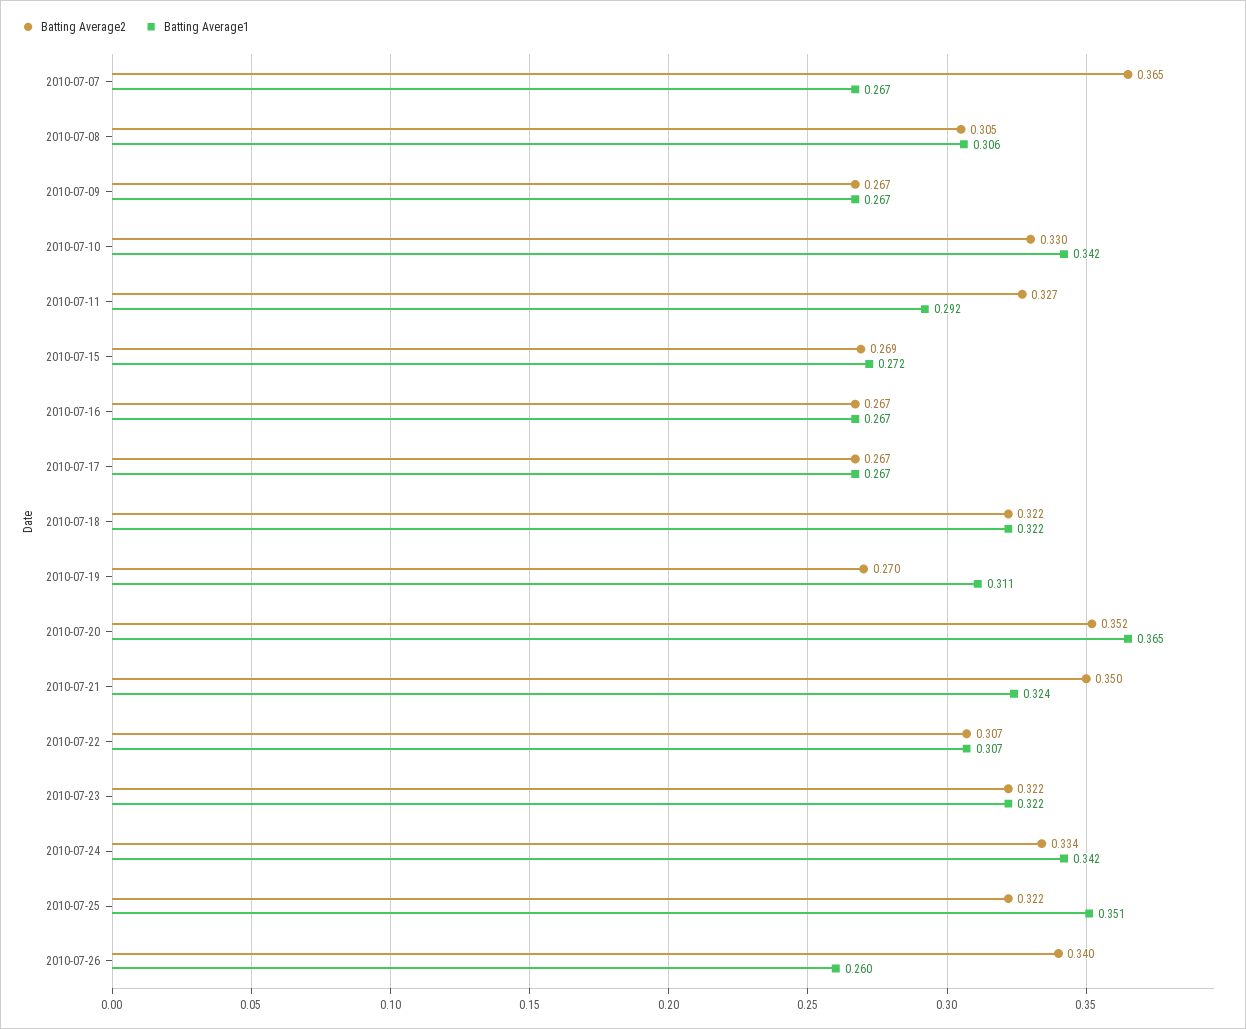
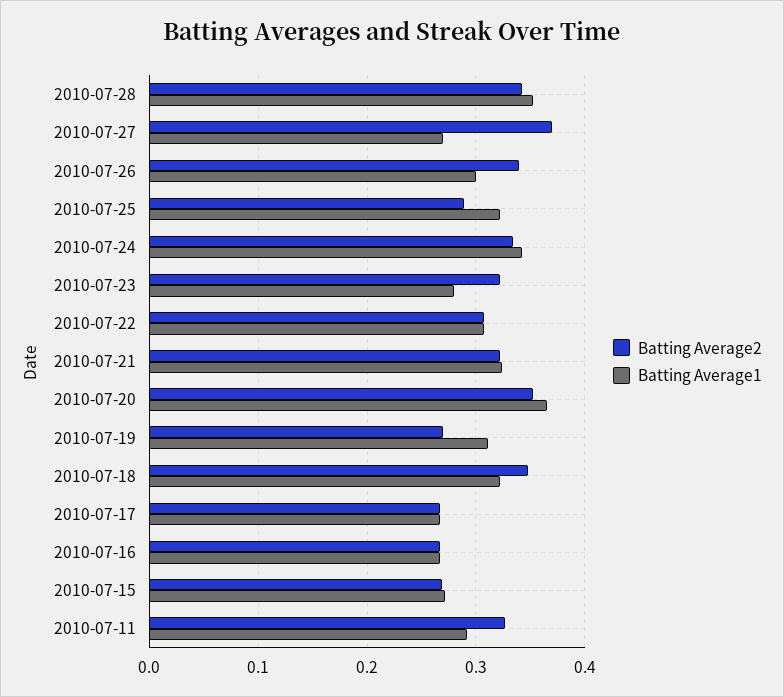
Batting Average2, 2010-07-07: 0.365 -> none
Batting Average1, 2010-07-07: 0.267 -> none
Batting Average2, 2010-07-08: 0.305 -> none
Batting Average1, 2010-07-08: 0.306 -> none
Batting Average2, 2010-07-09: 0.267 -> none
Batting Average1, 2010-07-09: 0.267 -> none
Batting Average2, 2010-07-10: 0.33 -> none
Batting Average1, 2010-07-10: 0.342 -> none
Batting Average2, 2010-07-18: 0.322 -> 0.35
Batting Average2, 2010-07-21: 0.35 -> 0.32
Batting Average1, 2010-07-23: 0.322 -> 0.28
Batting Average2, 2010-07-25: 0.322 -> 0.29
Batting Average1, 2010-07-25: 0.351 -> 0.32
Batting Average1, 2010-07-26: 0.26 -> 0.3
Batting Average2, 2010-07-28: none -> 0.34
Batting Average1, 2010-07-28: none -> 0.35
Batting Average2, 2010-07-27: none -> 0.37
Batting Average1, 2010-07-27: none -> 0.27

